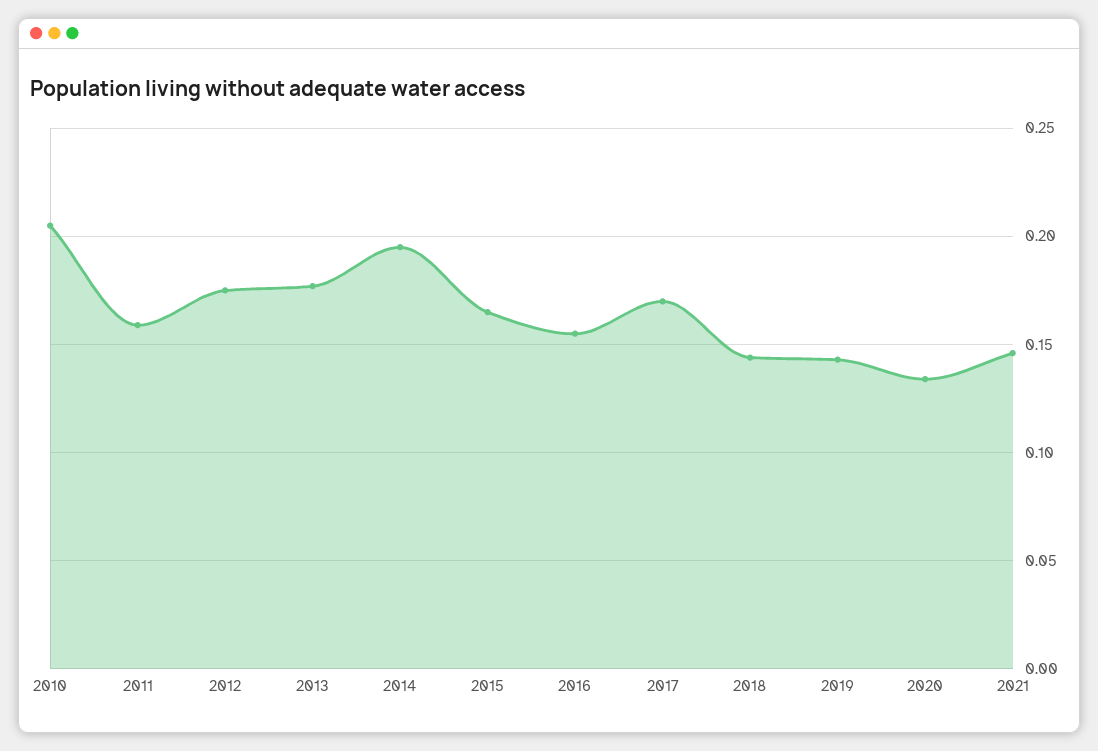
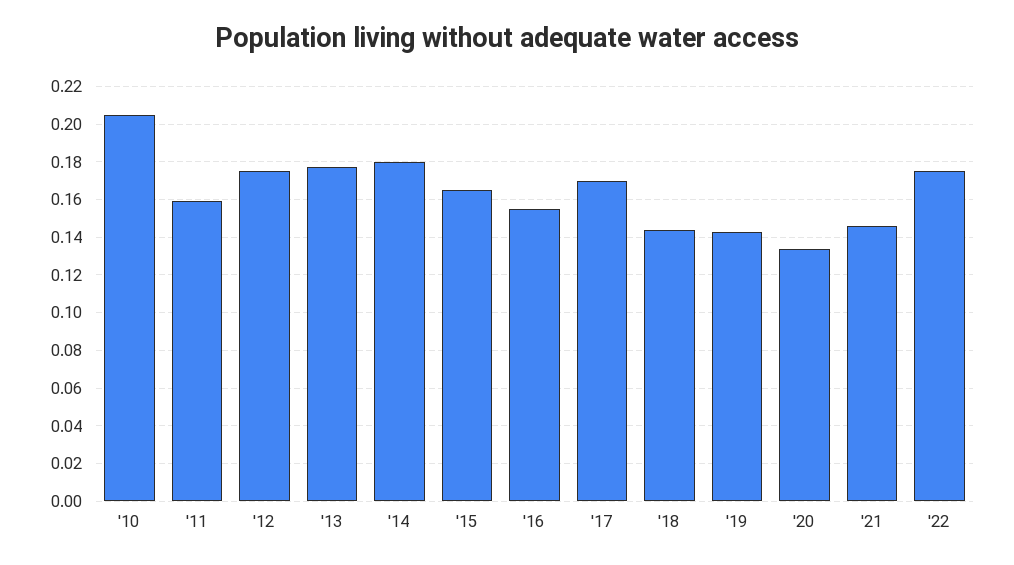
2014: 0.195 -> 0.18
'22: none -> 0.175

